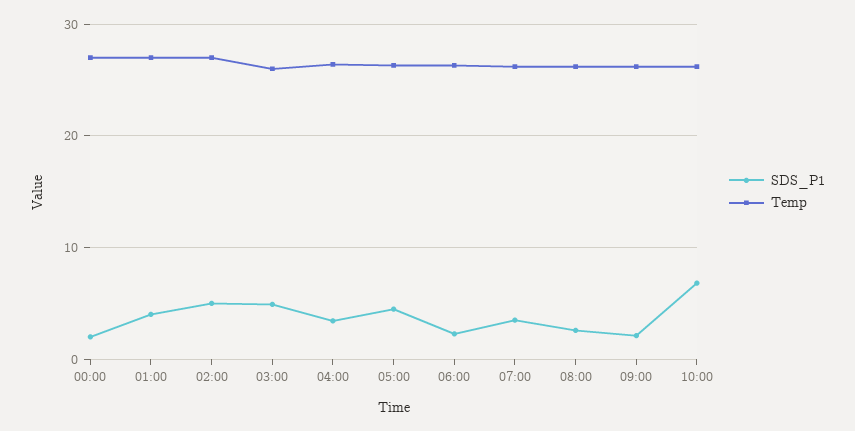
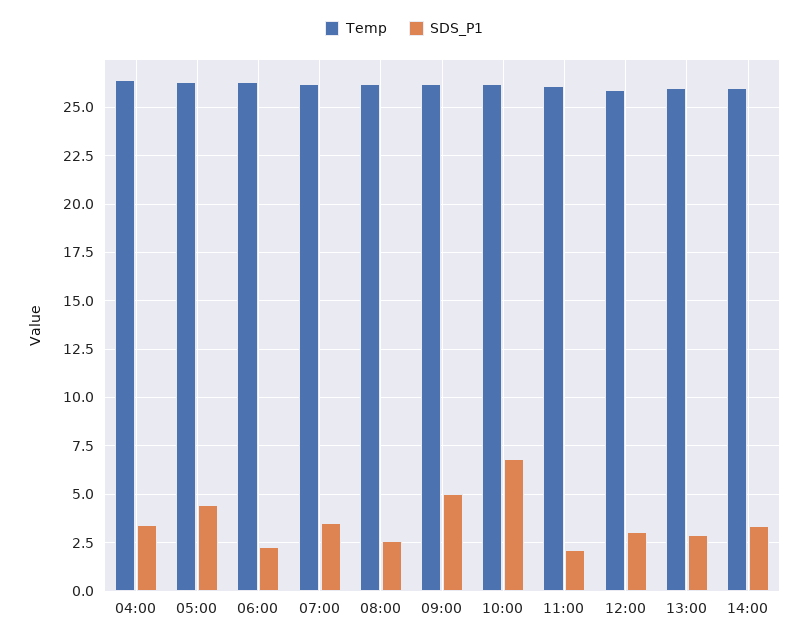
SDS_P1, 00:00: 2 -> none
Temp, 00:00: 27 -> none
SDS_P1, 01:00: 4 -> none
Temp, 01:00: 27 -> none
SDS_P1, 02:00: 5 -> none
Temp, 02:00: 27 -> none
SDS_P1, 03:00: 5 -> none
Temp, 03:00: 26 -> none
SDS_P1, 09:00: 2 -> 5
Temp, 11:00: none -> 26
SDS_P1, 11:00: none -> 2
Temp, 12:00: none -> 26
SDS_P1, 12:00: none -> 3
Temp, 13:00: none -> 26
SDS_P1, 13:00: none -> 3
Temp, 14:00: none -> 26
SDS_P1, 14:00: none -> 3.5

